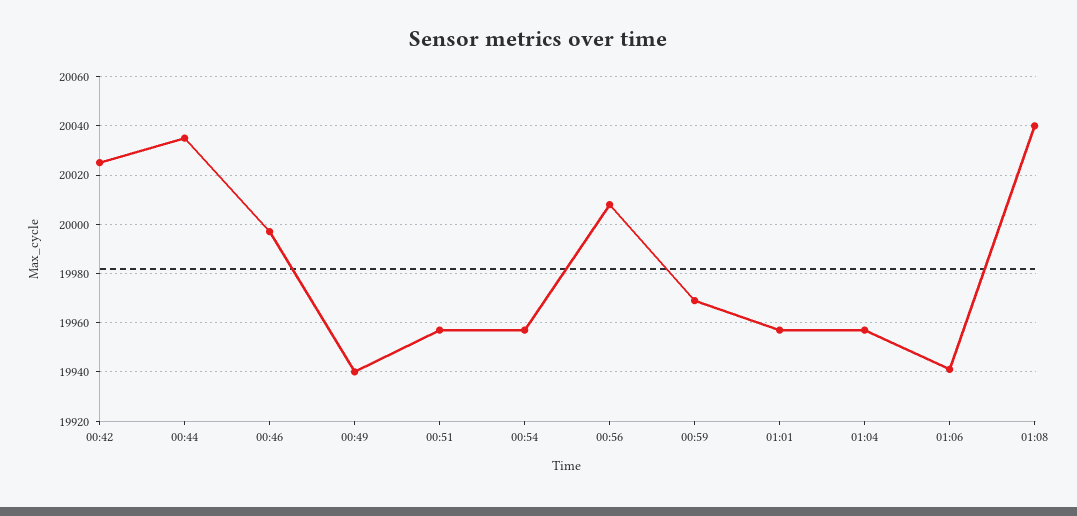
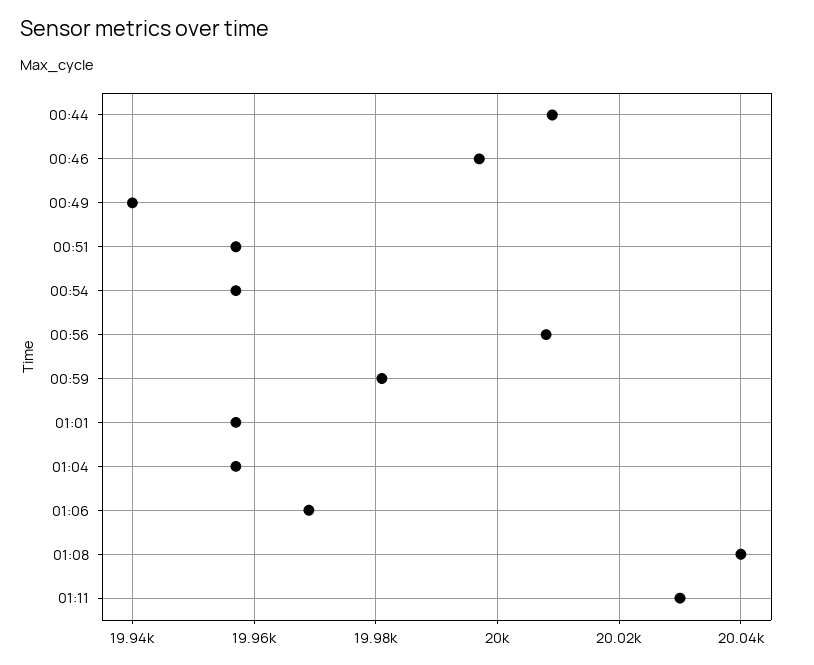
00:42: 20025 -> none
00:44: 20035 -> 20010
00:59: 19970 -> 19980
01:06: 19940 -> 19970
01:11: none -> 20030

